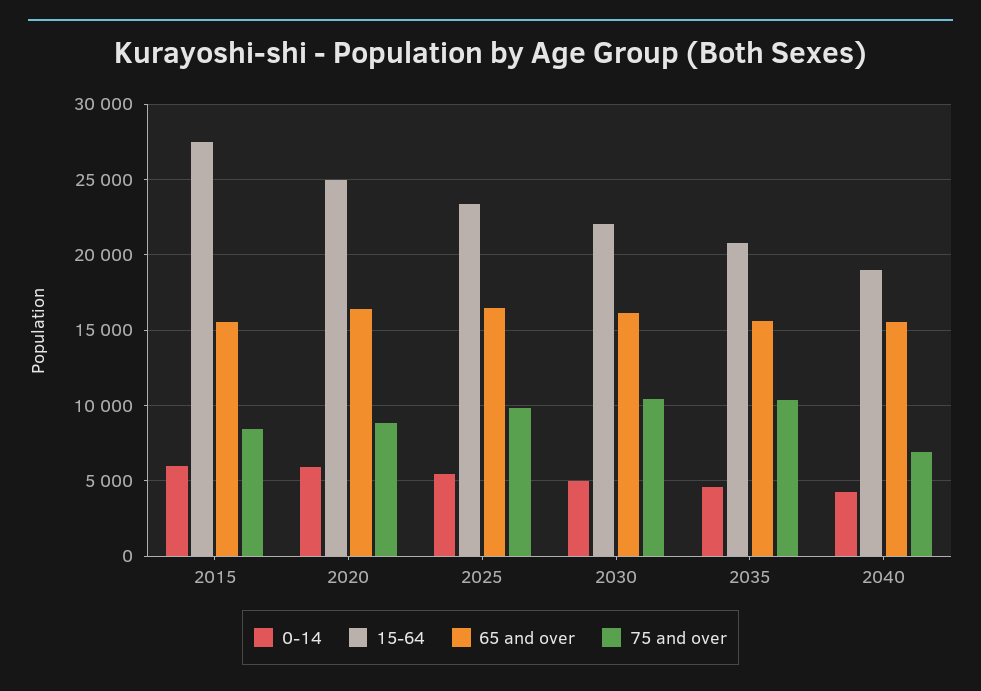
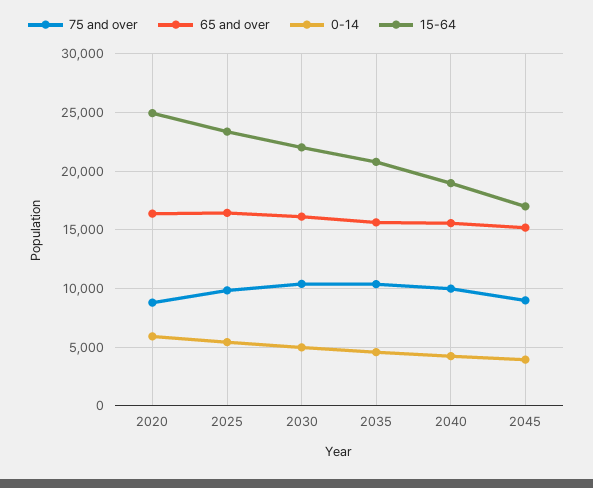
0-14, 2015: 6000 -> none
15-64, 2015: 27500 -> none
65 and over, 2015: 15500 -> none
75 and over, 2015: 8500 -> none
75 and over, 2040: 7000 -> 10000
75 and over, 2045: none -> 9000
65 and over, 2045: none -> 15000
0-14, 2045: none -> 4000
15-64, 2045: none -> 17000

